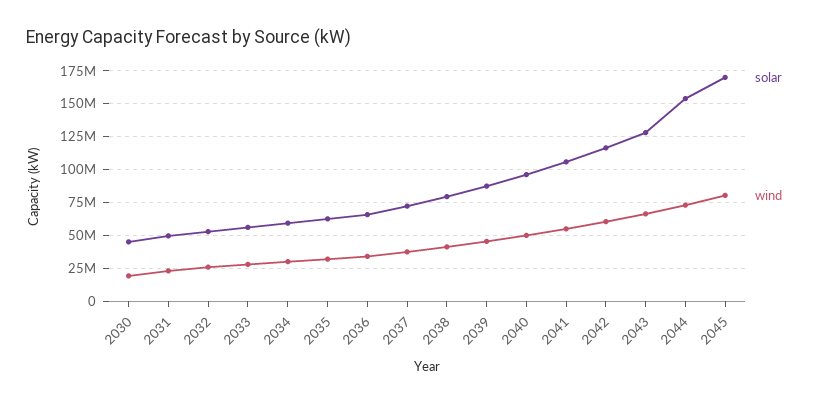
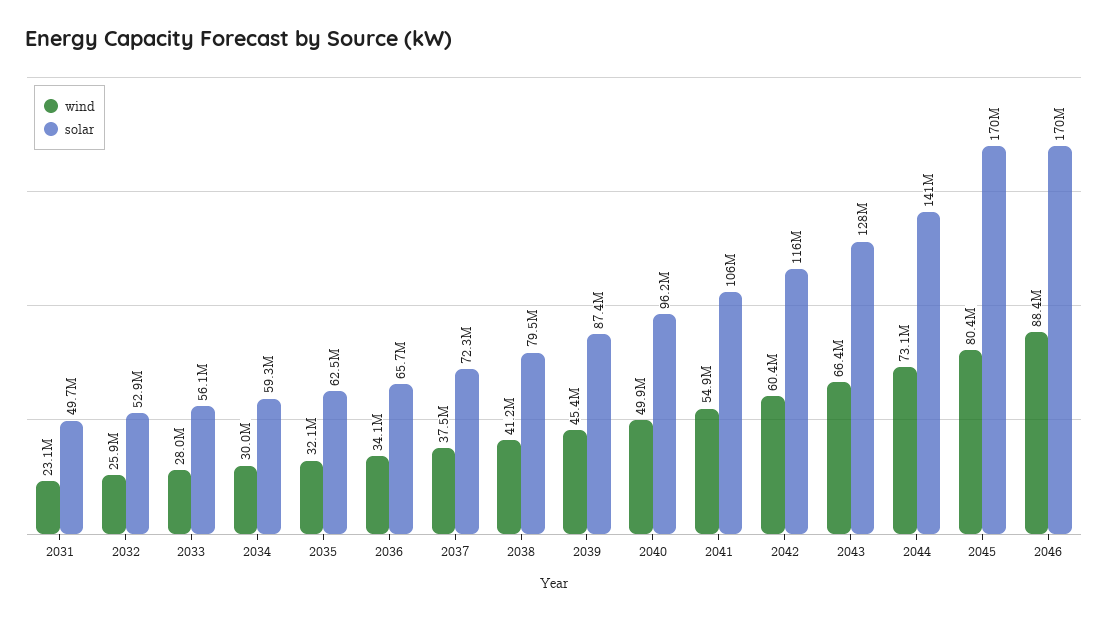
solar, 2030: 45000000 -> none
wind, 2030: 20000000 -> none
solar, 2044: 155000000 -> 141000000
wind, 2046: none -> 88400000
solar, 2046: none -> 170000000

